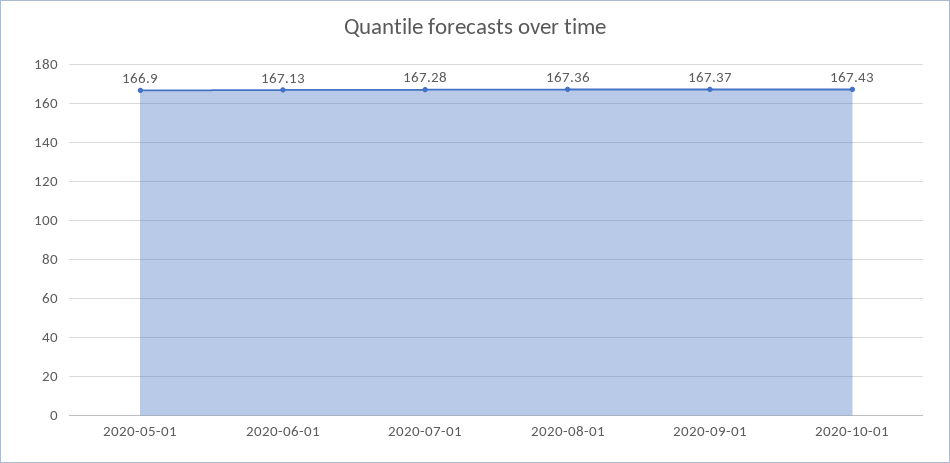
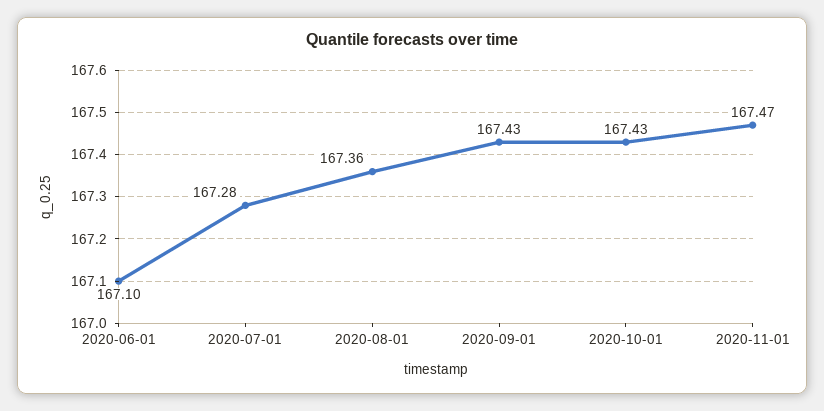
2020-05-01: 166.9 -> none
2020-06-01: 167.13 -> 167.1
2020-09-01: 167.37 -> 167.43
2020-11-01: none -> 167.47

